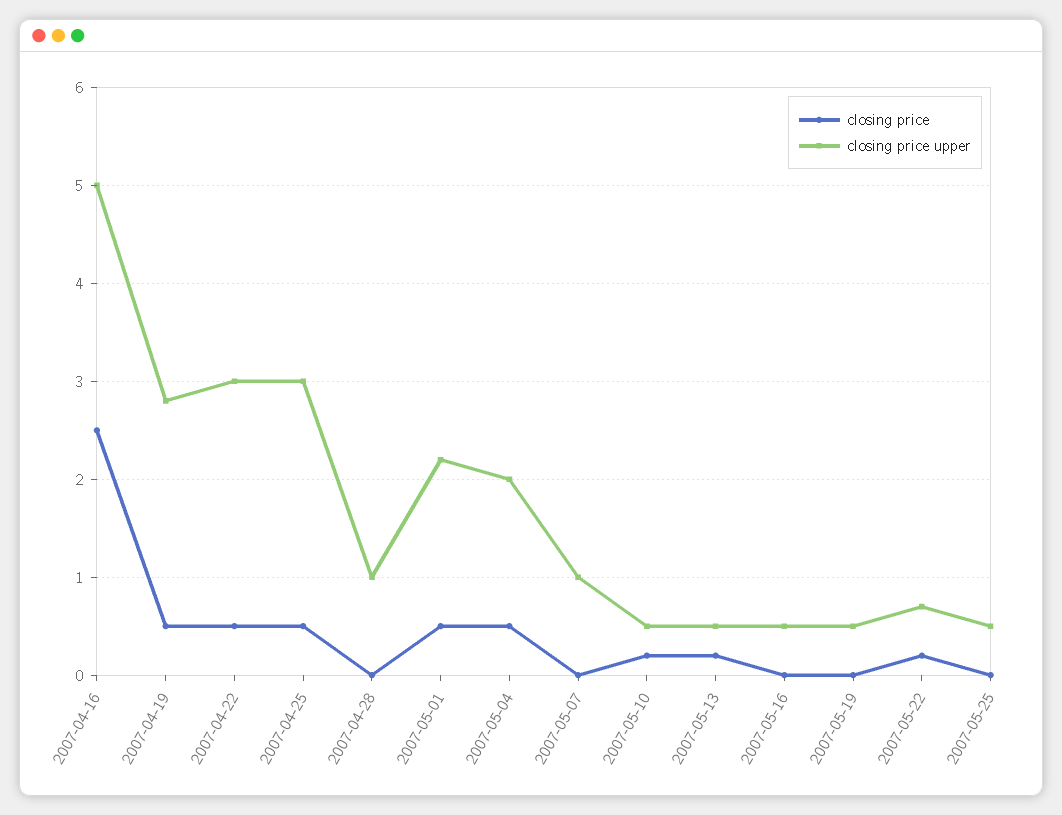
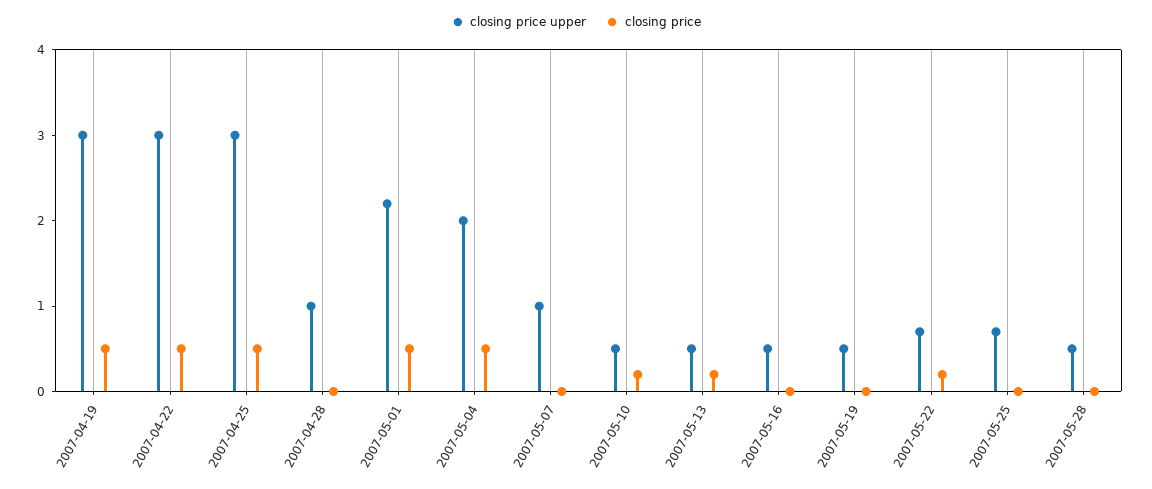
closing price, 2007-04-16: 2.5 -> none
closing price upper, 2007-04-16: 5 -> none
closing price upper, 2007-04-19: 2.8 -> 3
closing price upper, 2007-05-25: 0.5 -> 0.7
closing price upper, 2007-05-28: none -> 0.5
closing price, 2007-05-28: none -> 0

